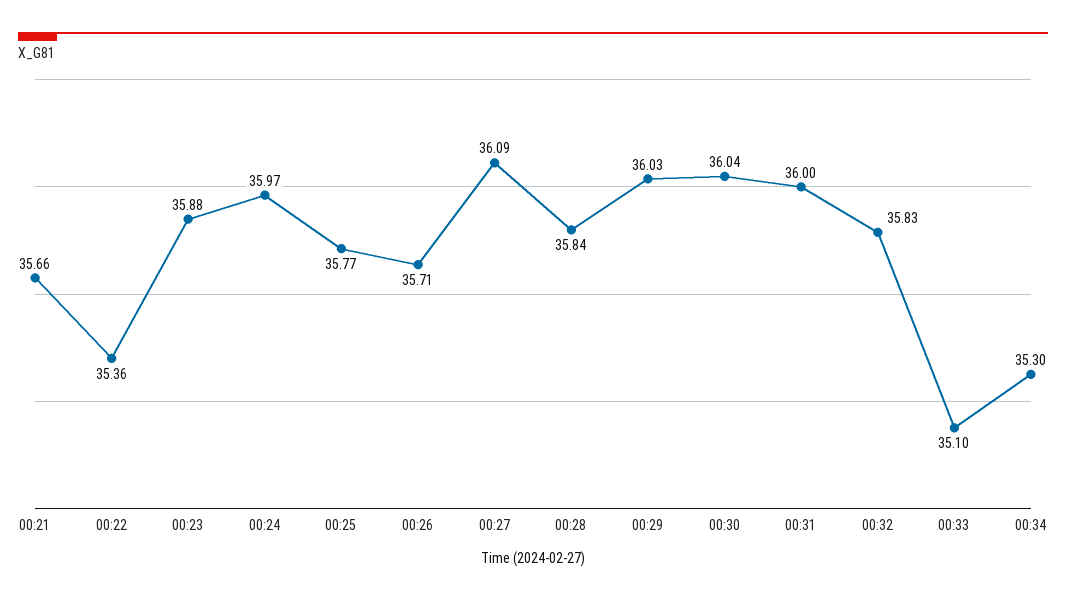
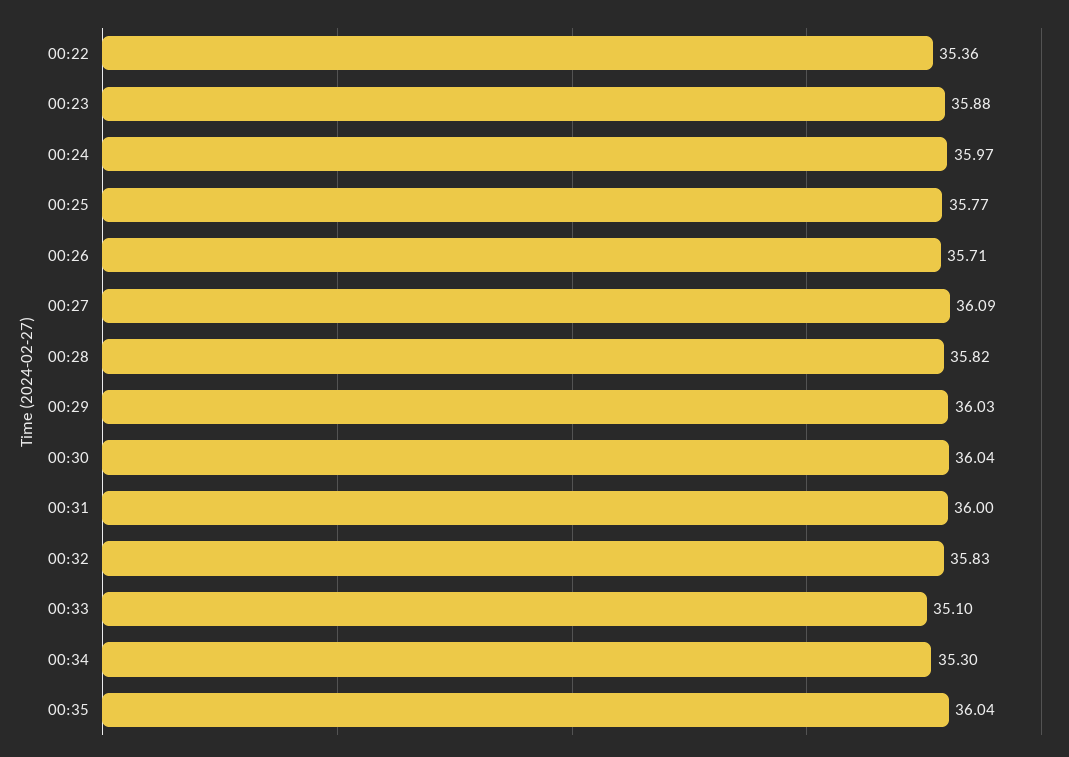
00:21: 35.66 -> none
00:28: 35.84 -> 35.82
00:35: none -> 36.04

